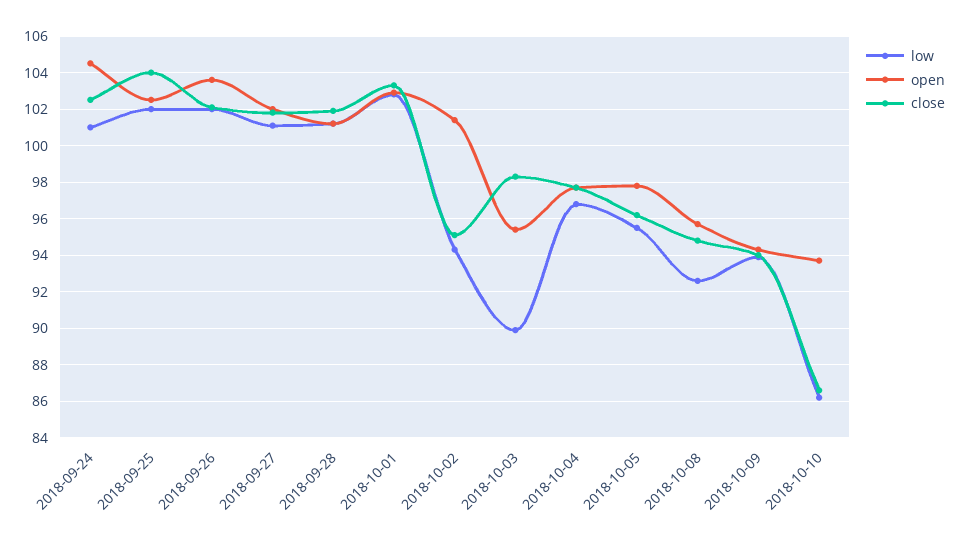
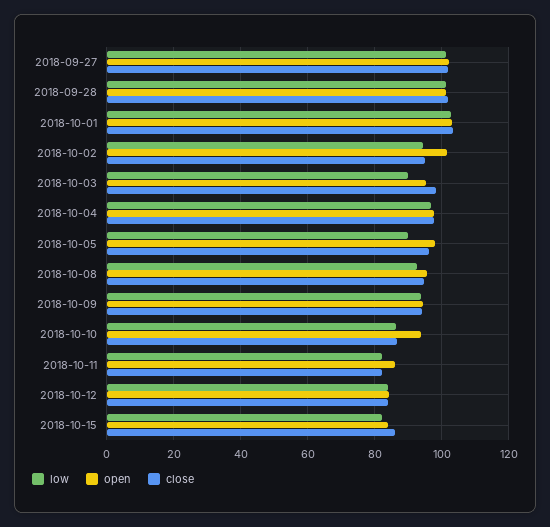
low, 2018-09-24: 101 -> none
open, 2018-09-24: 104.5 -> none
close, 2018-09-24: 102.5 -> none
low, 2018-09-25: 102 -> none
open, 2018-09-25: 102.5 -> none
close, 2018-09-25: 104 -> none
low, 2018-09-26: 102 -> none
open, 2018-09-26: 103.5 -> none
close, 2018-09-26: 102 -> none
low, 2018-10-05: 95.5 -> 90
low, 2018-10-11: none -> 82
open, 2018-10-11: none -> 86
close, 2018-10-11: none -> 82
low, 2018-10-12: none -> 84
open, 2018-10-12: none -> 84
close, 2018-10-12: none -> 84
low, 2018-10-15: none -> 82
open, 2018-10-15: none -> 84
close, 2018-10-15: none -> 86

